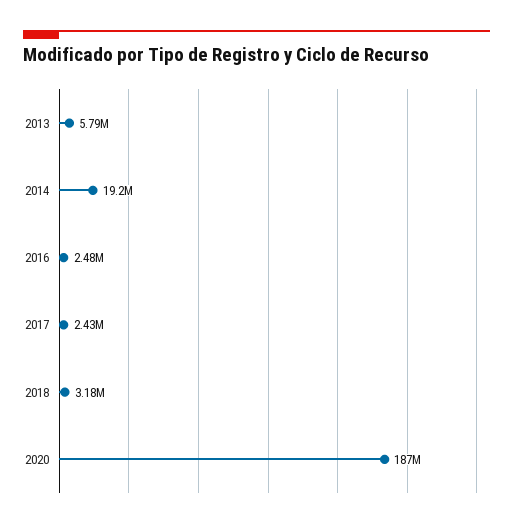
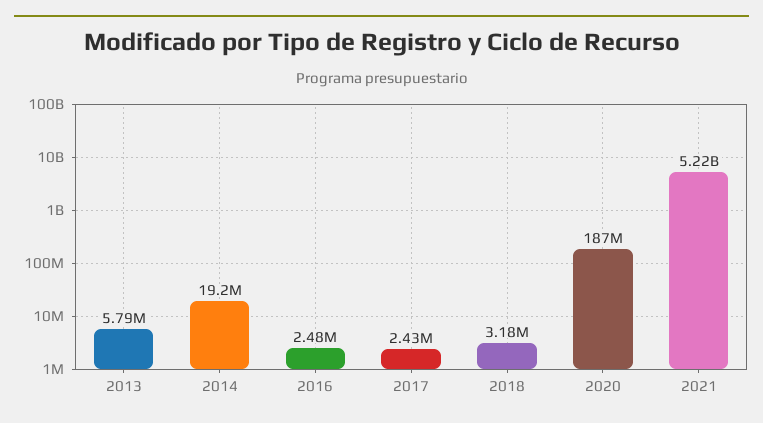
2021: none -> 5220000000

